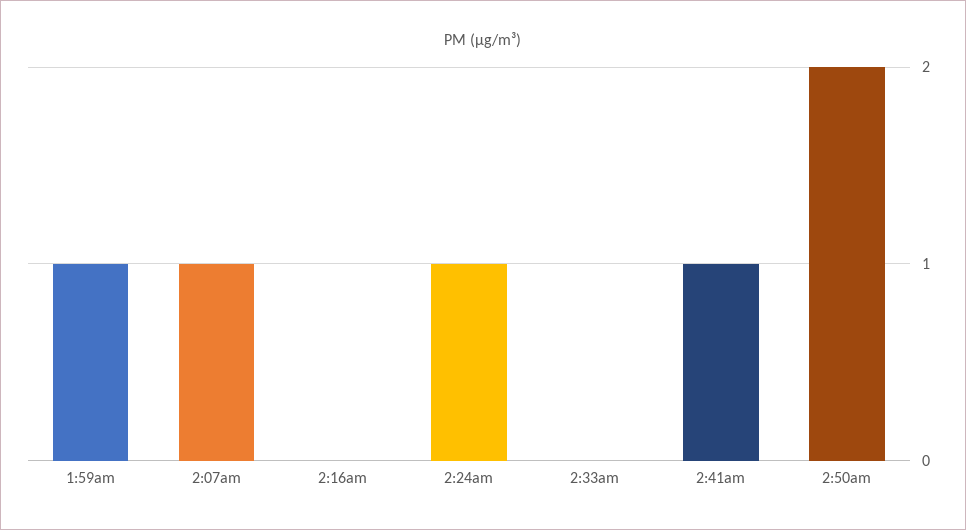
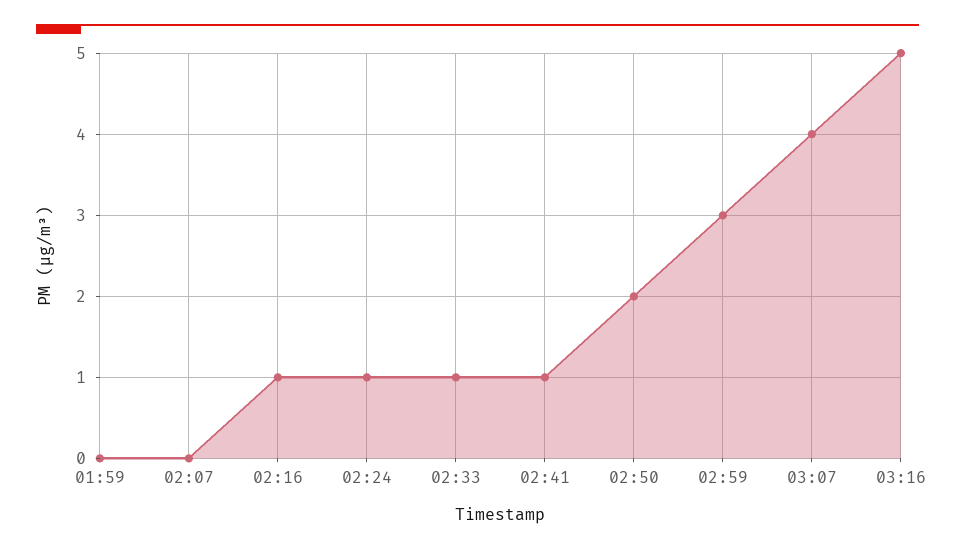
1:59am: 1 -> 0
2:07am: 1 -> 0
2:16am: 0 -> 1
2:33am: 0 -> 1
02:59: none -> 3
03:07: none -> 4
03:16: none -> 5

